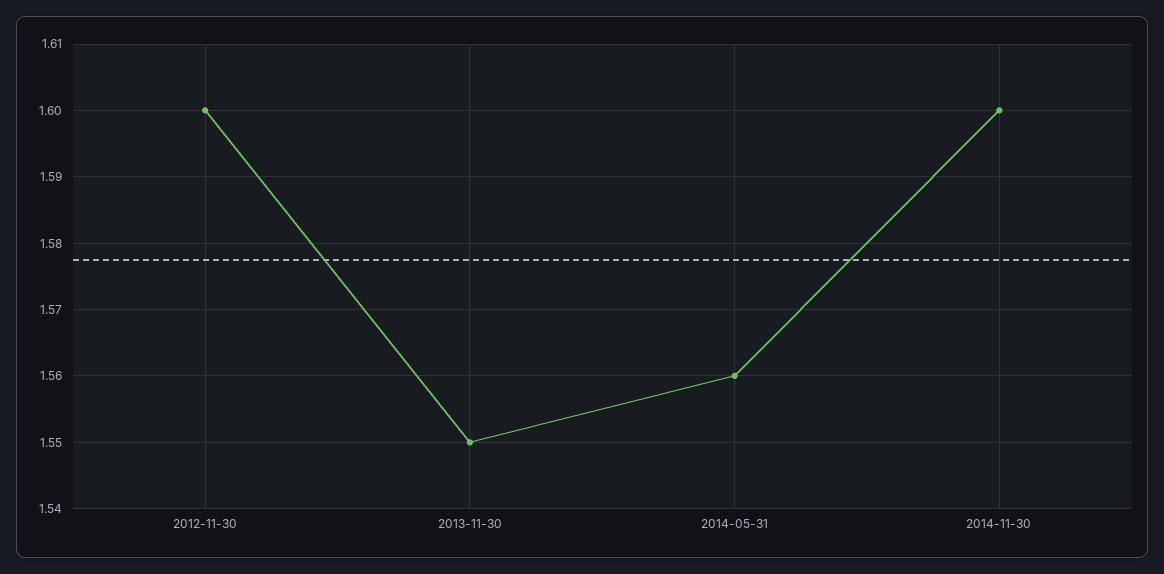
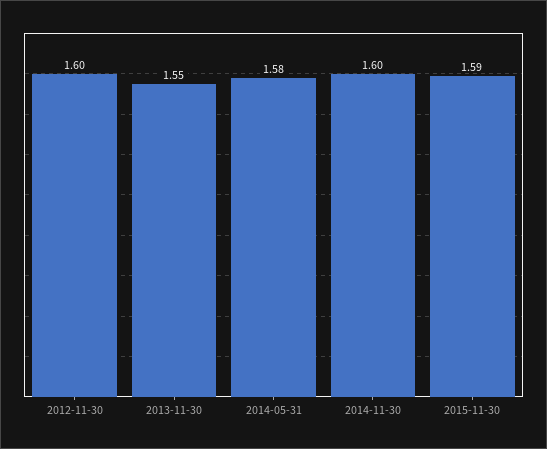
2014-05-31: 1.56 -> 1.58
2015-11-30: none -> 1.59

